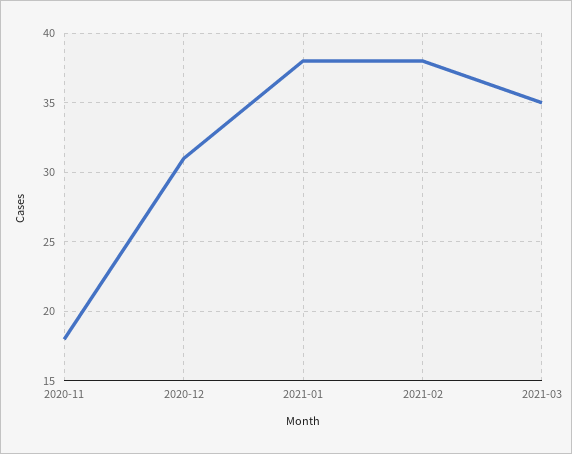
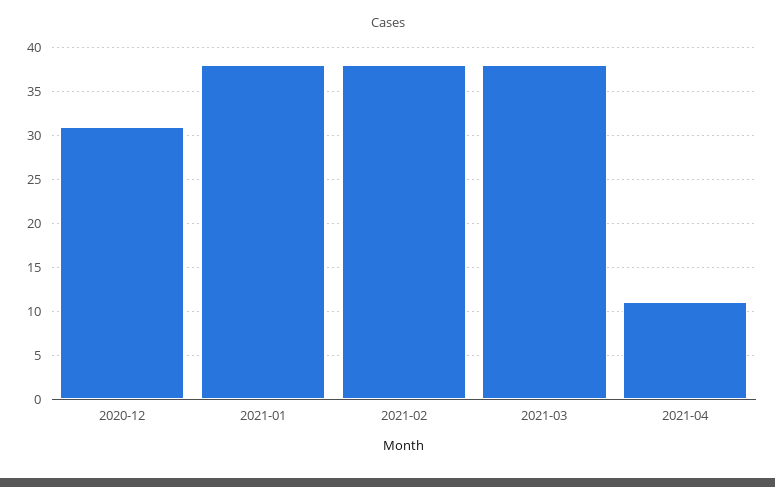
2020-11: 18 -> none
2021-03: 35 -> 38
2021-04: none -> 11

